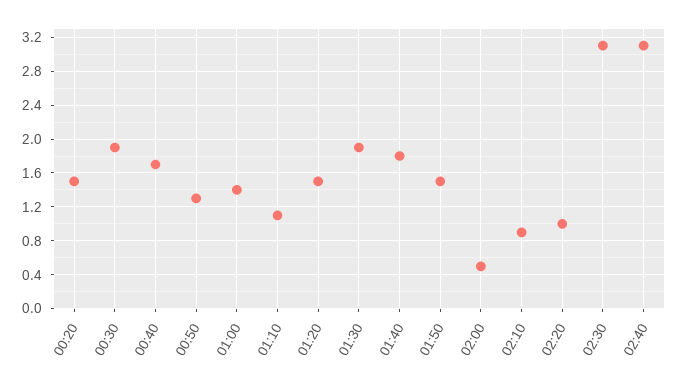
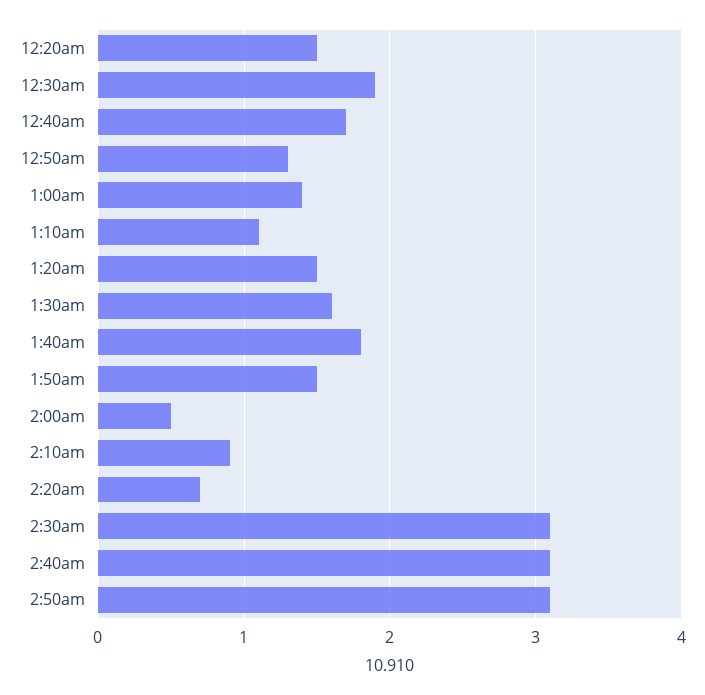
01:30: 1.9 -> 1.6
02:20: 1 -> 0.7
2:50am: none -> 3.1

